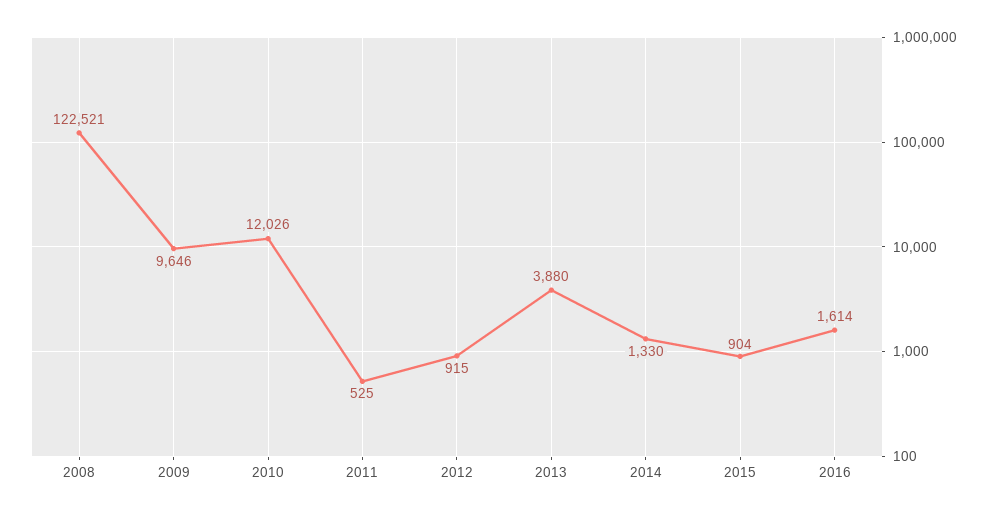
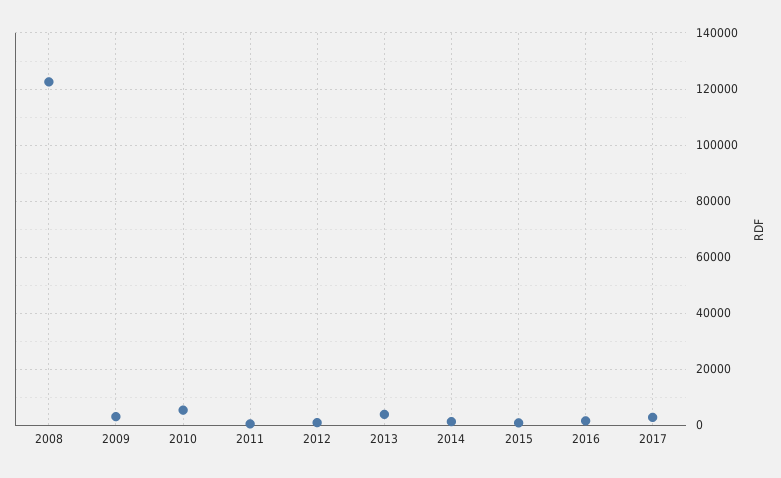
2009: 9646 -> 2500
2010: 12026 -> 5000
2017: none -> 2500

